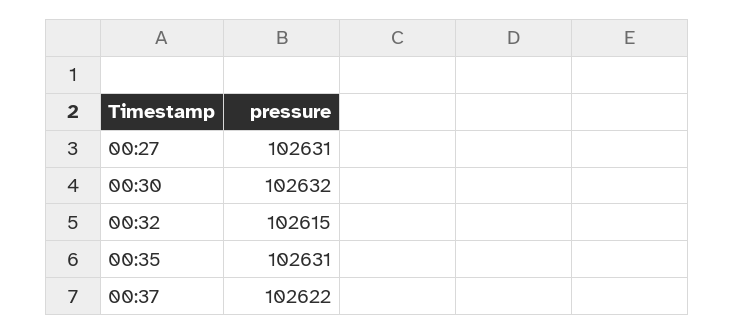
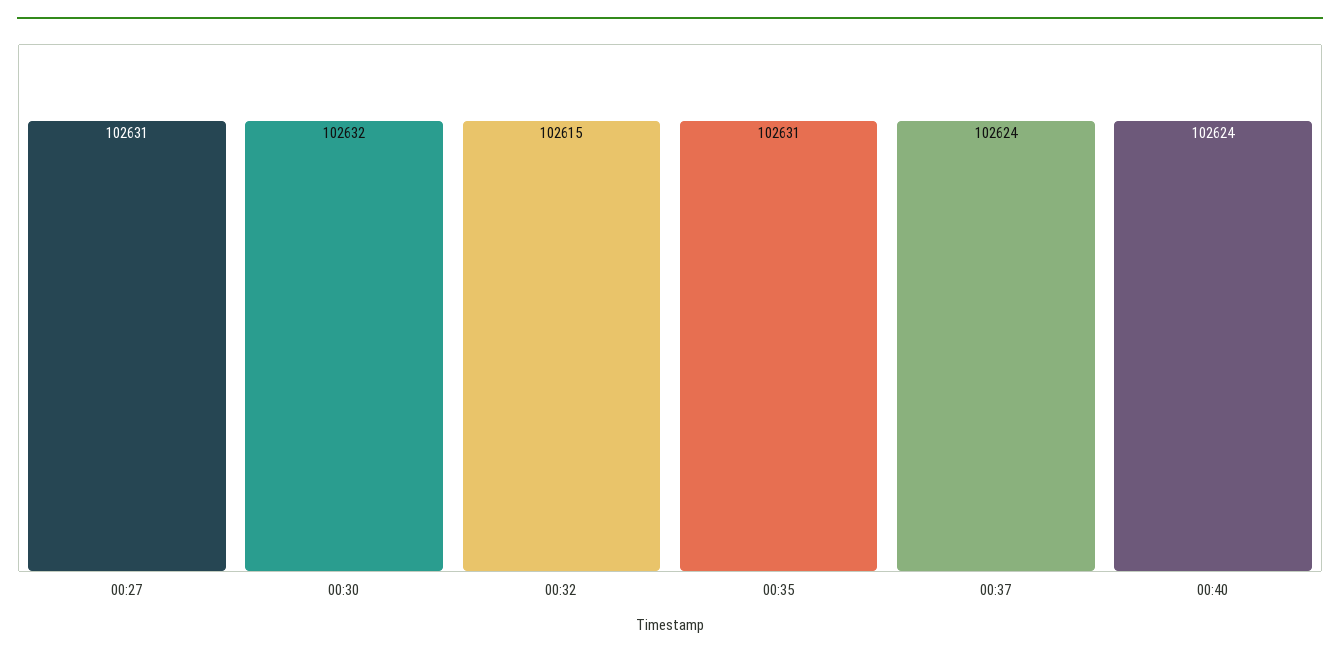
00:37: 102622 -> 102624
00:40: none -> 102624

